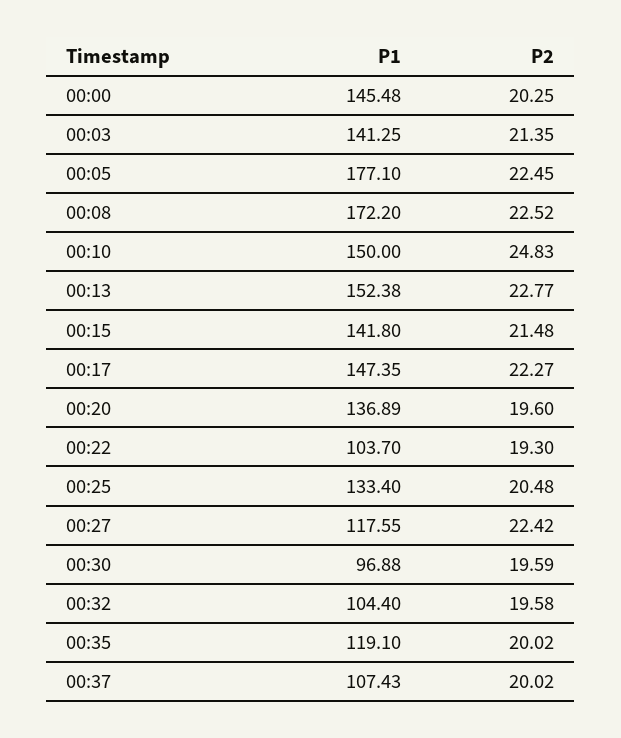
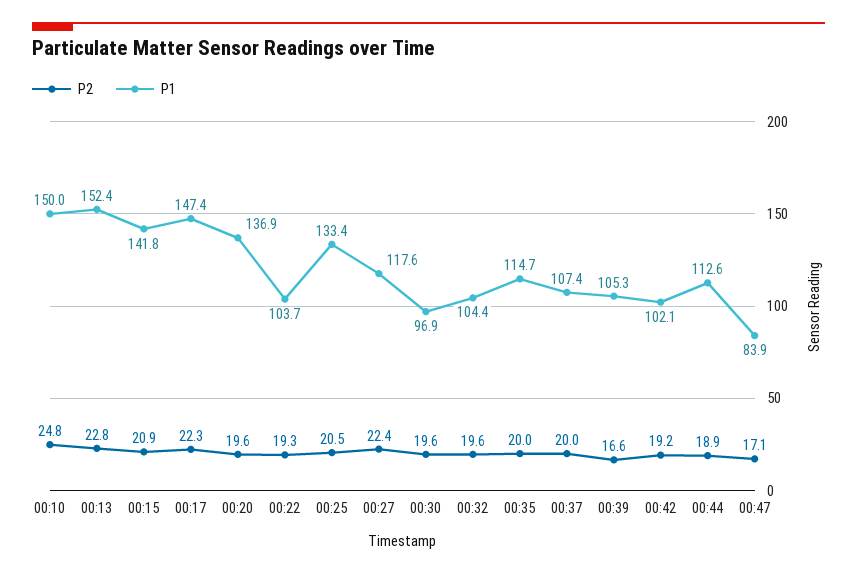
P1, 00:00: 145.48 -> none
P2, 00:00: 20.25 -> none
P1, 00:03: 141.25 -> none
P2, 00:03: 21.35 -> none
P1, 00:05: 177.1 -> none
P2, 00:05: 22.45 -> none
P1, 00:08: 172.2 -> none
P2, 00:08: 22.52 -> none
P2, 00:15: 21.48 -> 20.9
P1, 00:35: 119.1 -> 114.7
P2, 00:39: none -> 16.6
P1, 00:39: none -> 105.3
P2, 00:42: none -> 19.2
P1, 00:42: none -> 102.1
P2, 00:44: none -> 18.9
P1, 00:44: none -> 112.6
P2, 00:47: none -> 17.1
P1, 00:47: none -> 83.9

